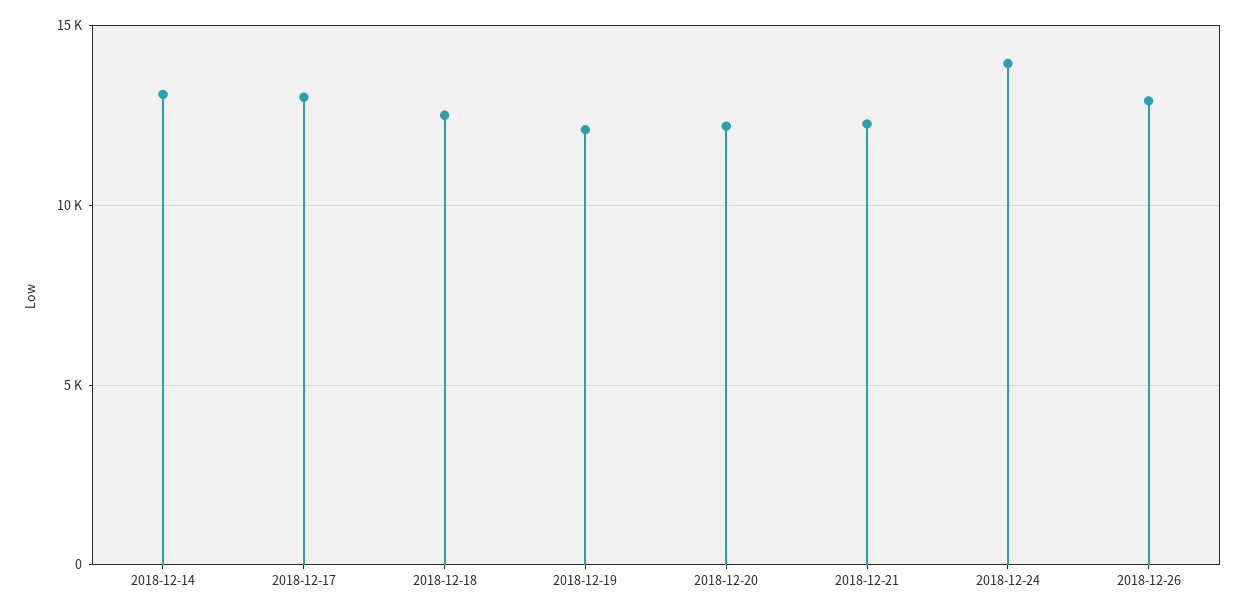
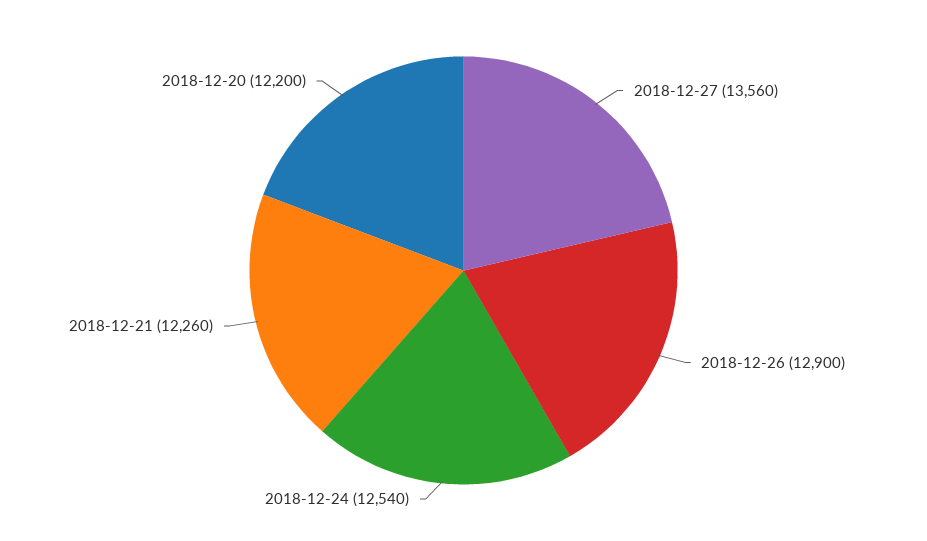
2018-12-14: 13000 -> none
2018-12-17: 13000 -> none
2018-12-18: 12500 -> none
2018-12-19: 12000 -> none
2018-12-24: 14000 -> 12540
2018-12-27: none -> 13560

